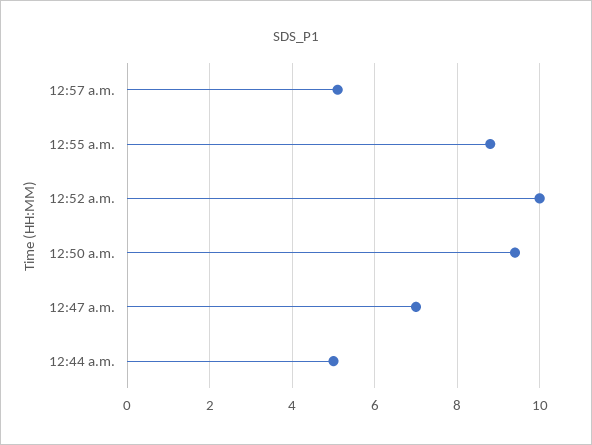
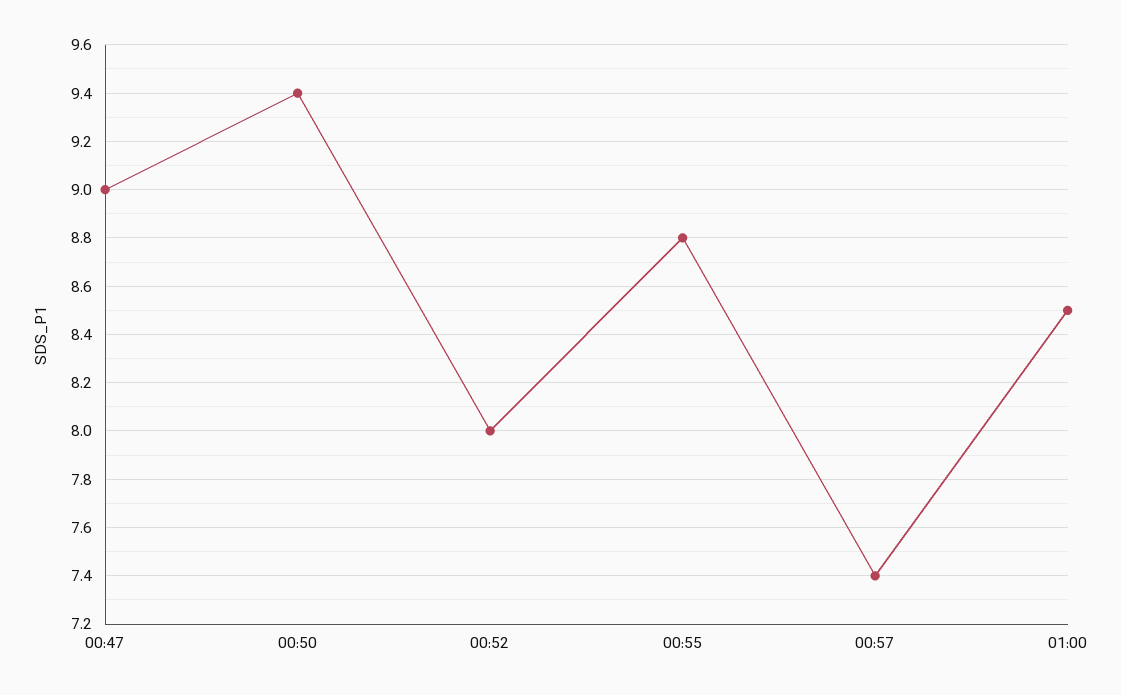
12:57 a.m.: 5 -> 7.4
12:52 a.m.: 10 -> 8
12:47 a.m.: 7 -> 9
12:44 a.m.: 5 -> none
01:00: none -> 8.5

